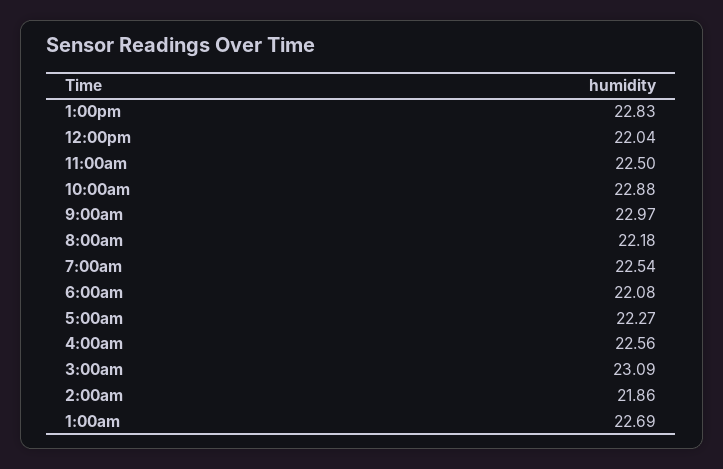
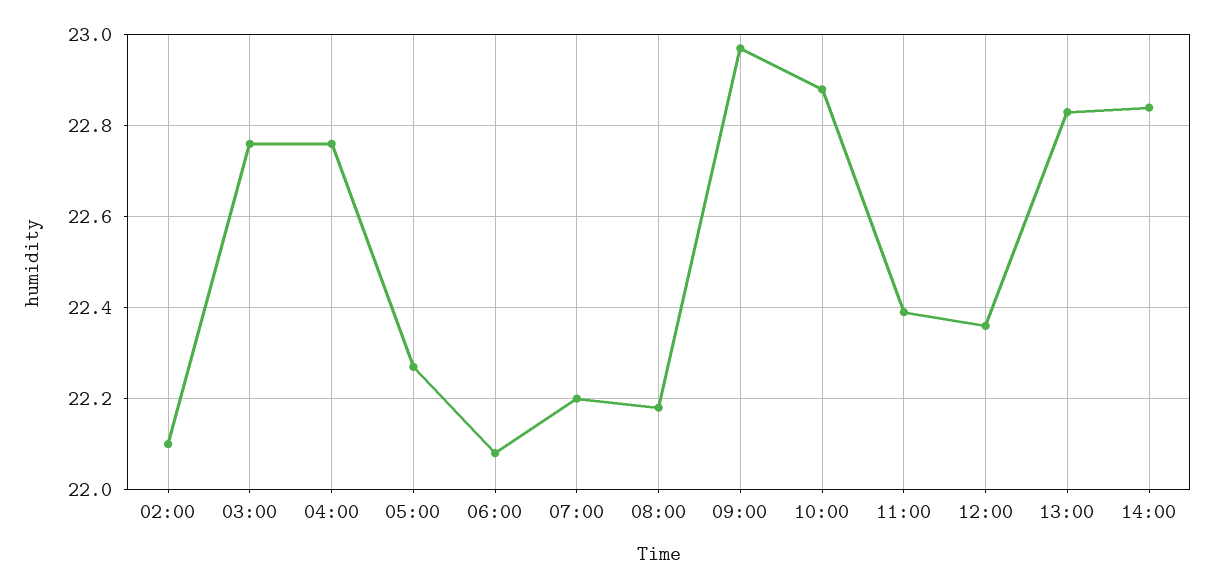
12:00pm: 22.04 -> 22.35
11:00am: 22.5 -> 22.4
7:00am: 22.54 -> 22.2
4:00am: 22.56 -> 22.75
3:00am: 23.09 -> 22.75
2:00am: 21.86 -> 22.1
1:00am: 22.69 -> none
14:00: none -> 22.85

